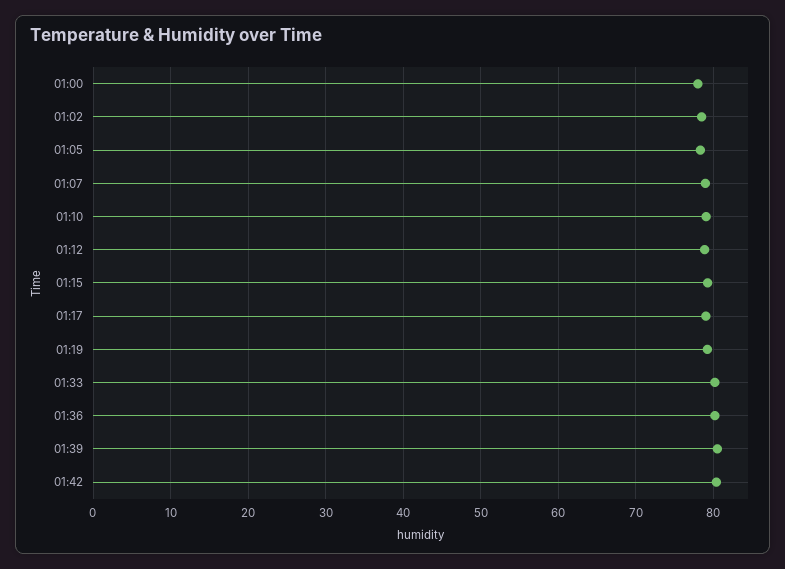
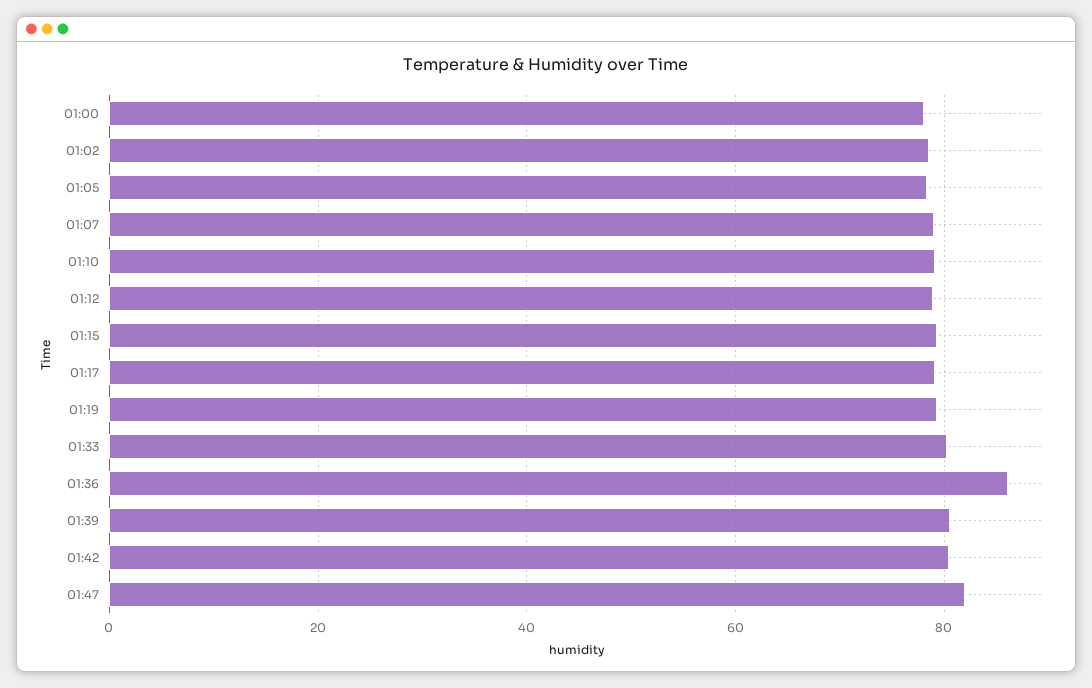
01:36: 80 -> 86
01:47: none -> 82

